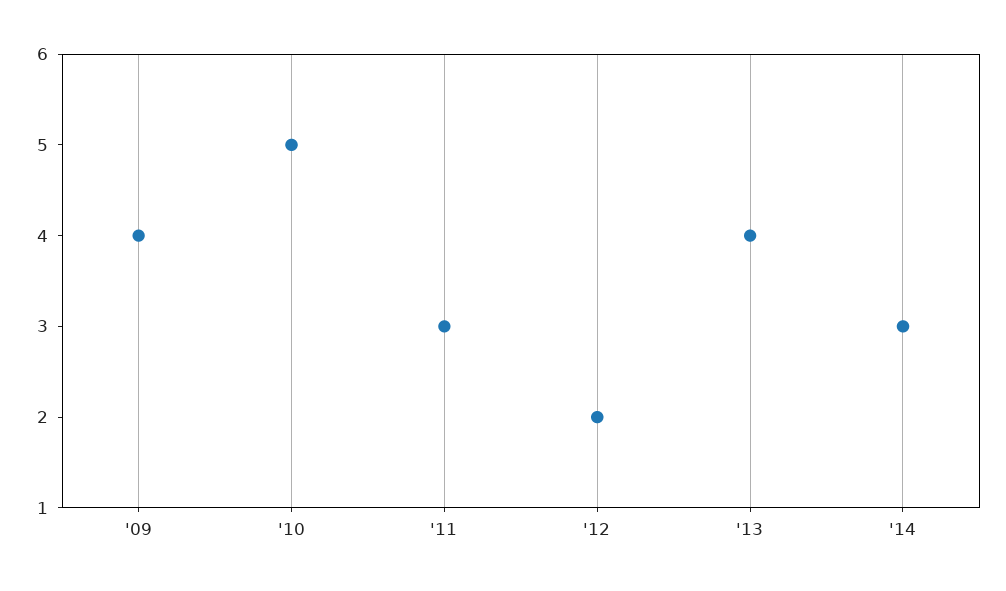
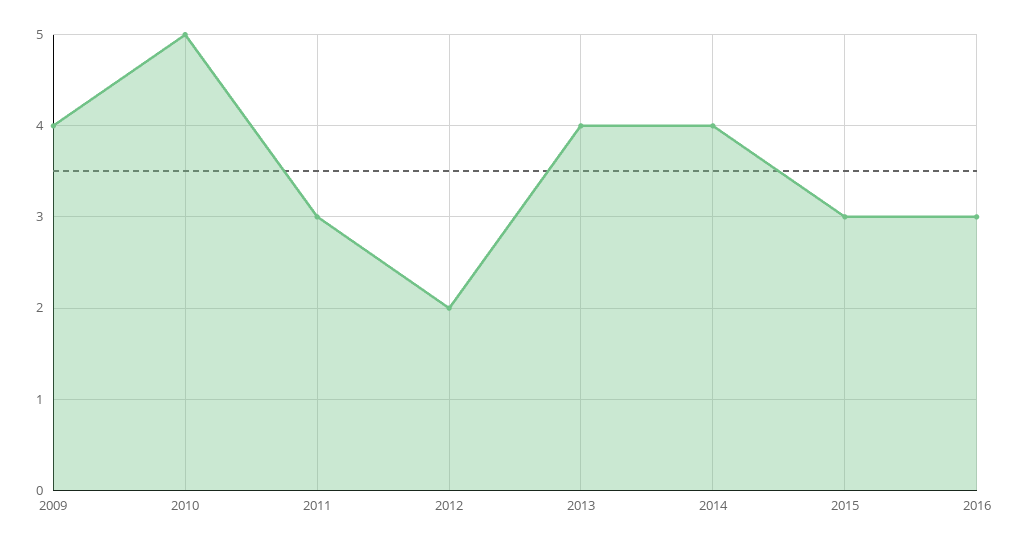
'14: 3 -> 4
2015: none -> 3
2016: none -> 3

